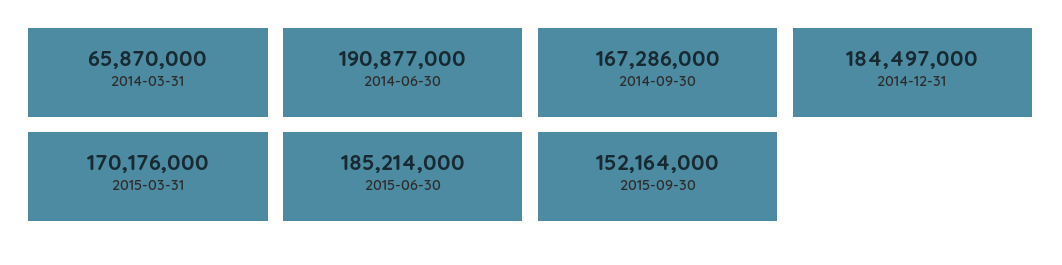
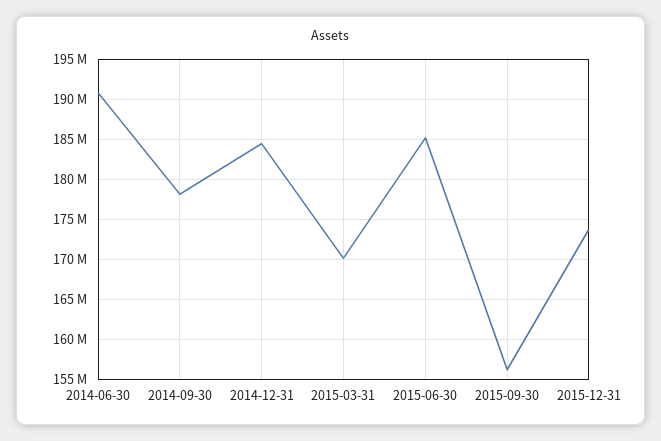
2014-03-31: 65870000 -> none
2014-09-30: 167286000 -> 178000000
2015-09-30: 152164000 -> 156000000
2015-12-31: none -> 174000000

